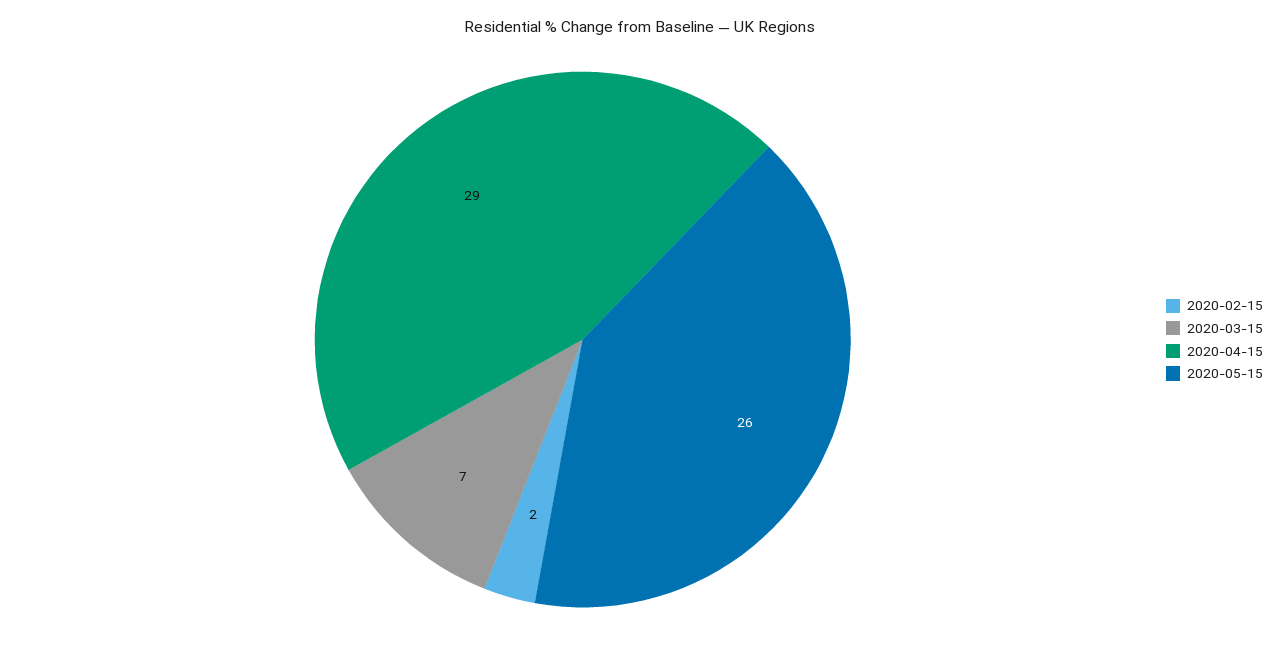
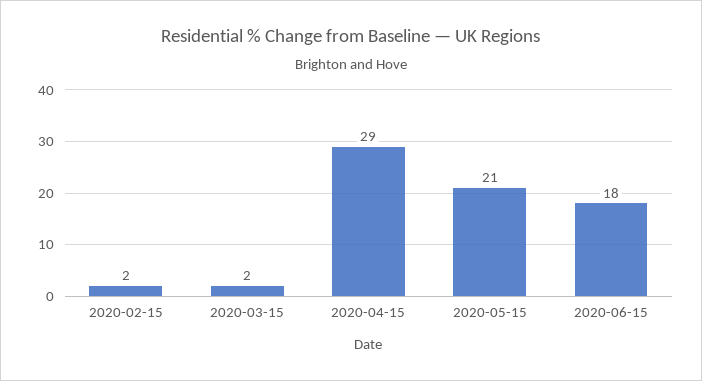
2020-03-15: 7 -> 2
2020-05-15: 26 -> 21
2020-06-15: none -> 18

